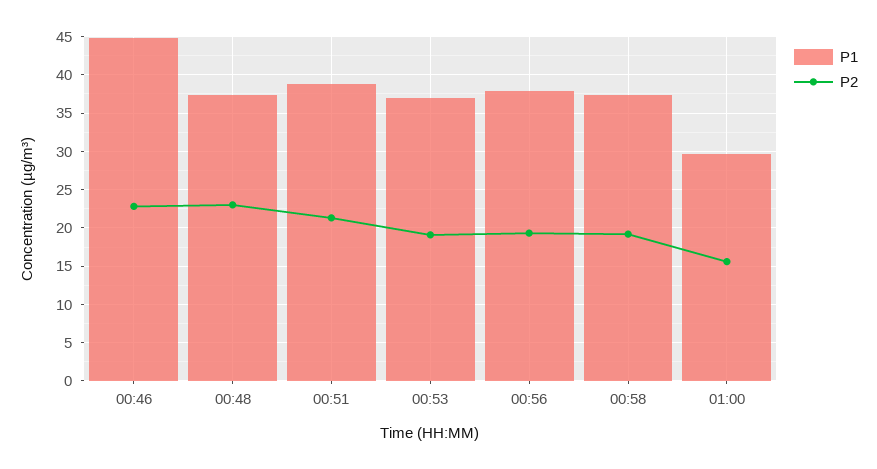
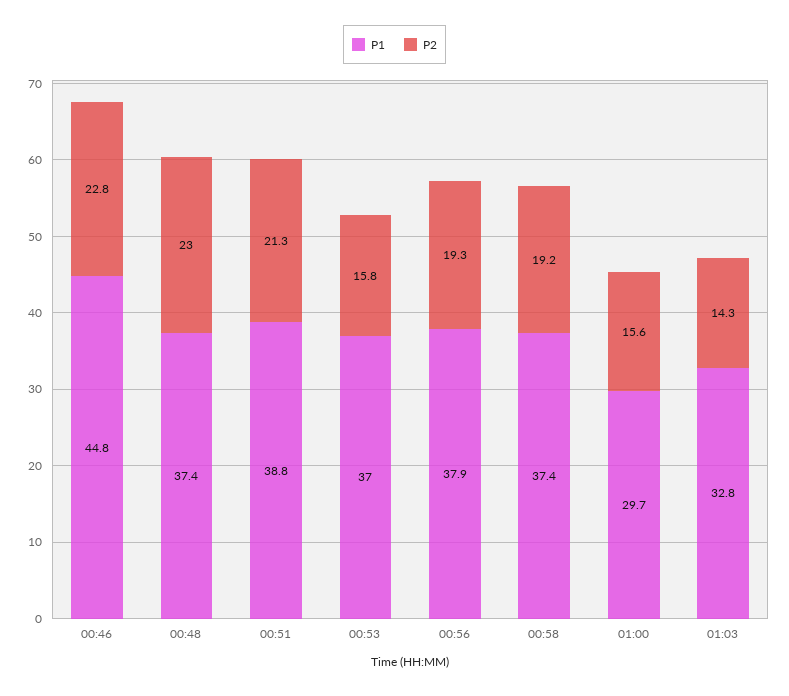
P2, 00:53: 19 -> 15.8
P1, 01:03: none -> 32.8
P2, 01:03: none -> 14.3

